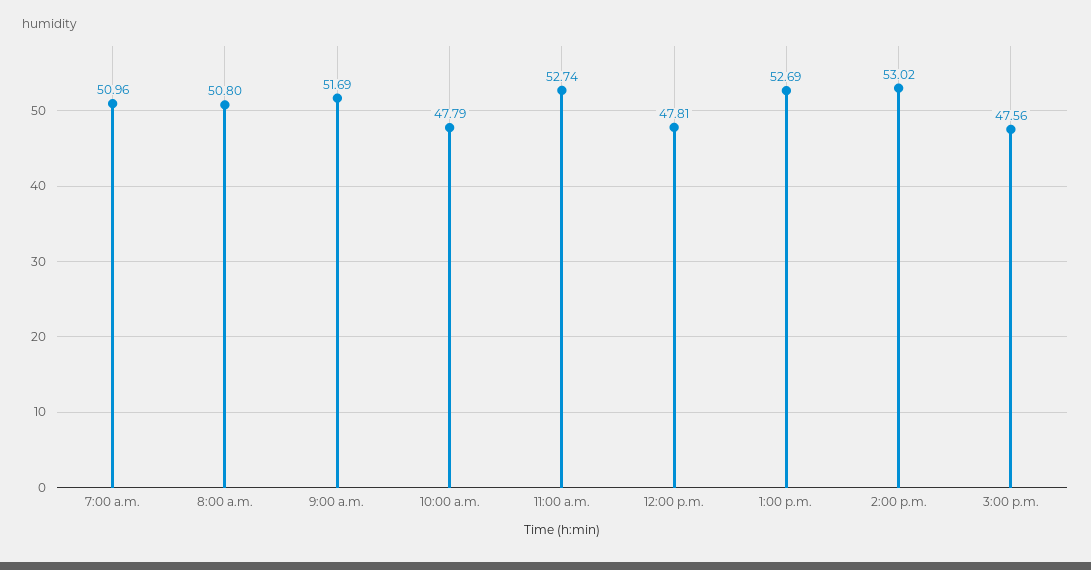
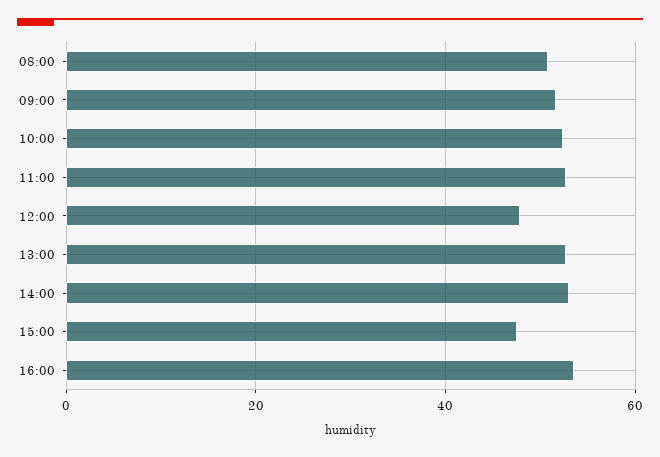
7:00 a.m.: 50.96 -> none
10:00 a.m.: 47.79 -> 52
16:00: none -> 54

